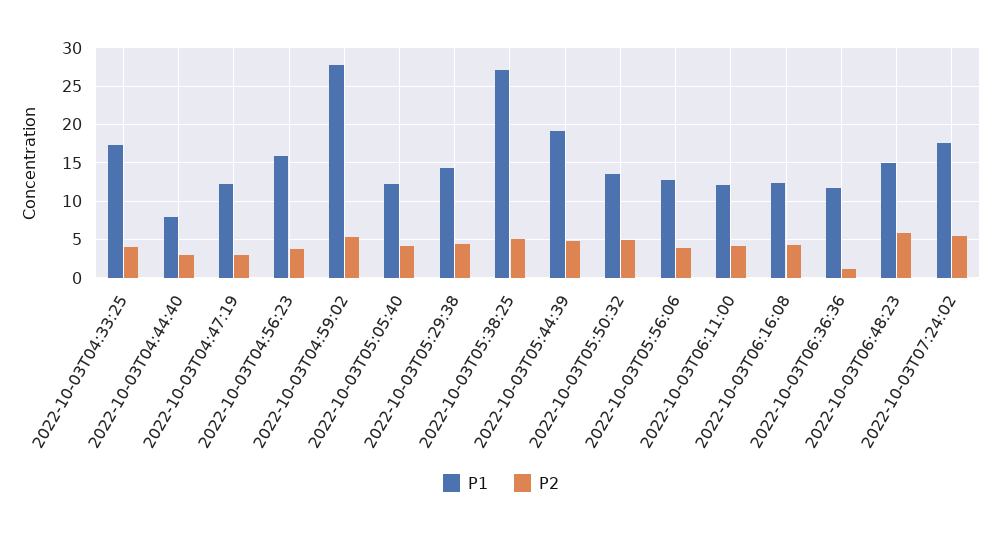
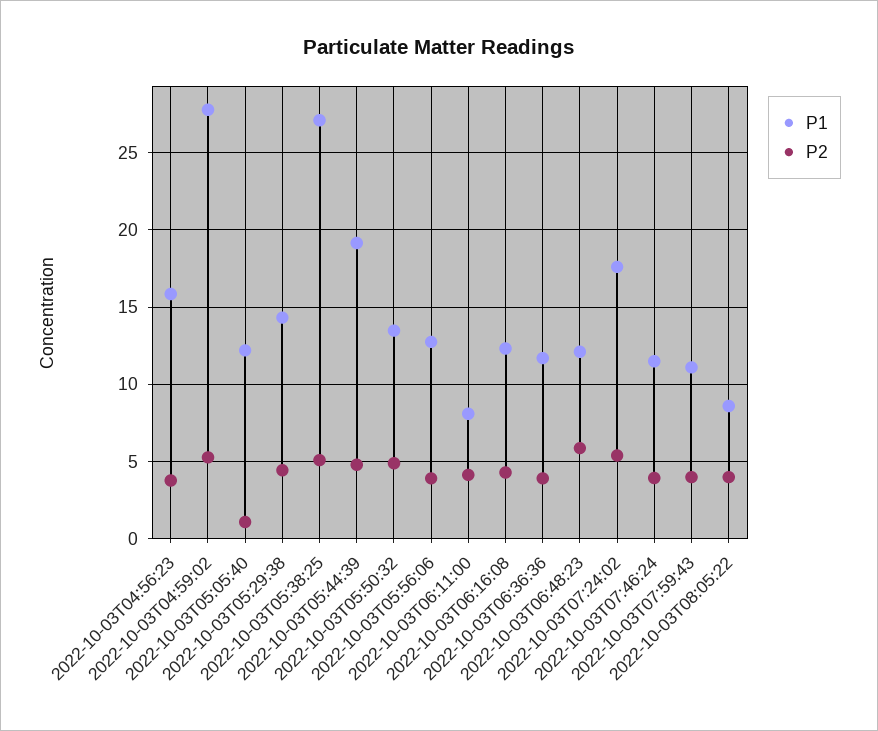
P1, 2022-10-03T04:33:25: 17 -> none
P2, 2022-10-03T04:33:25: 4 -> none
P1, 2022-10-03T04:44:40: 8 -> none
P2, 2022-10-03T04:44:40: 3 -> none
P1, 2022-10-03T04:47:19: 12 -> none
P2, 2022-10-03T04:47:19: 3 -> none
P2, 2022-10-03T05:05:40: 4 -> 1
P1, 2022-10-03T06:11:00: 12 -> 8
P2, 2022-10-03T06:36:36: 1 -> 4
P1, 2022-10-03T06:48:23: 15 -> 12
P1, 2022-10-03T07:46:24: none -> 11.5
P2, 2022-10-03T07:46:24: none -> 4
P1, 2022-10-03T07:59:43: none -> 11
P2, 2022-10-03T07:59:43: none -> 4
P1, 2022-10-03T08:05:22: none -> 8.5
P2, 2022-10-03T08:05:22: none -> 4

